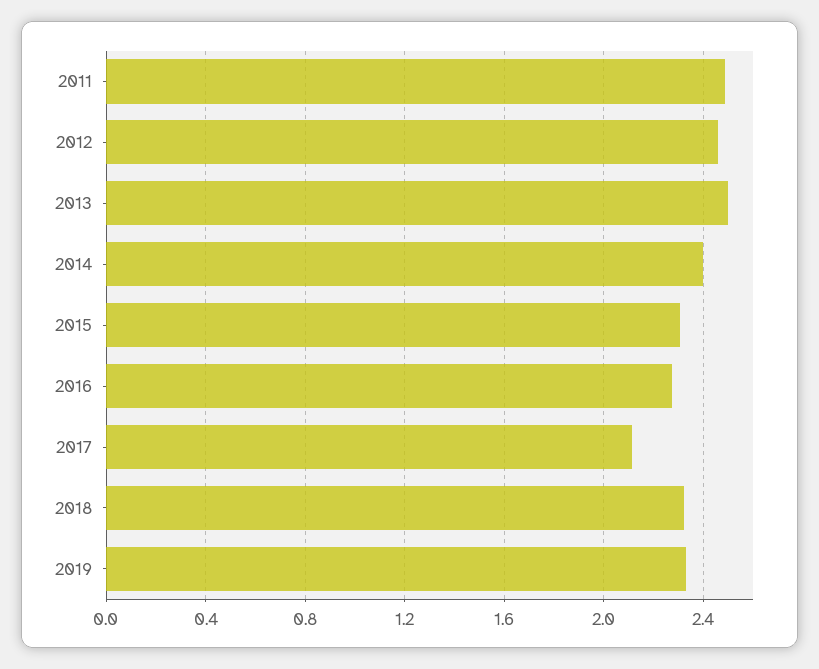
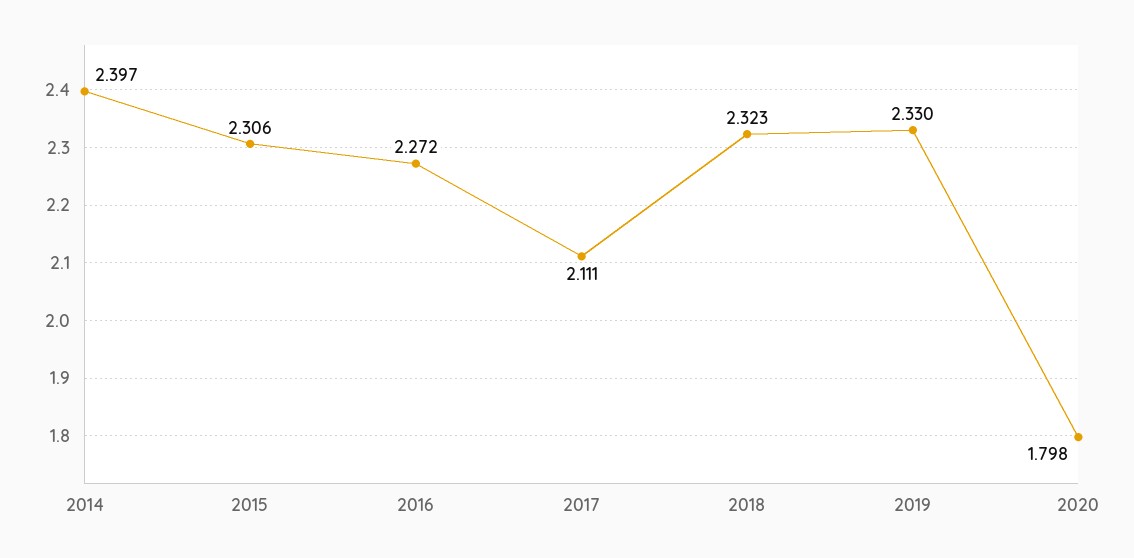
2011: 2.5 -> none
2012: 2.45 -> none
2013: 2.5 -> none
2020: none -> 1.798

